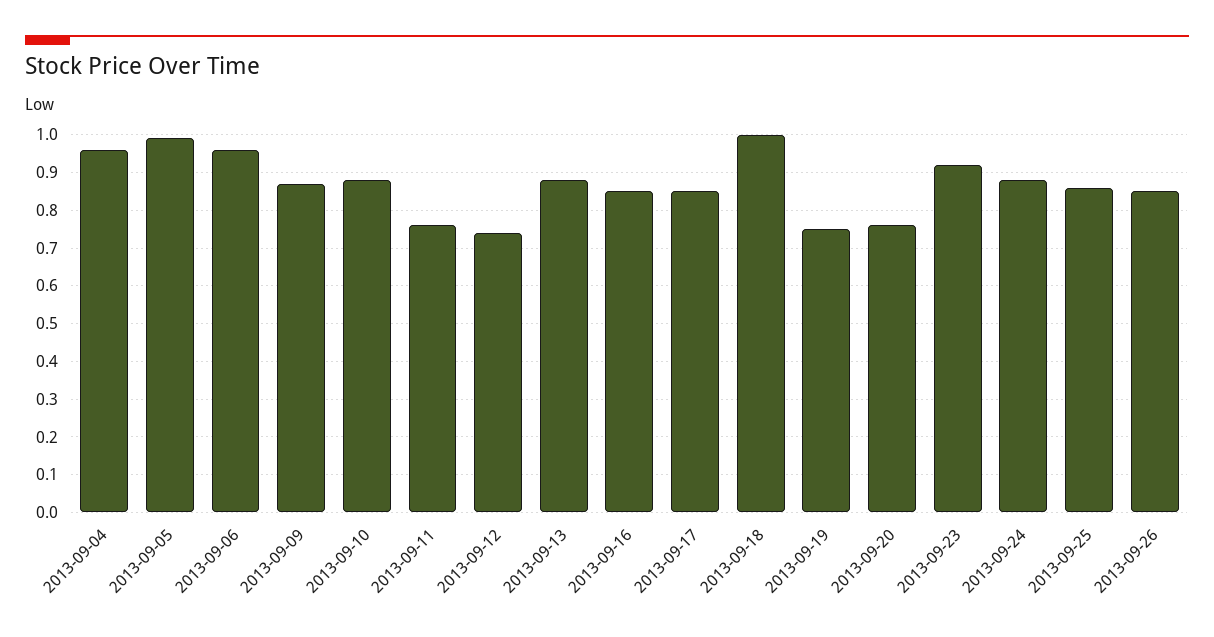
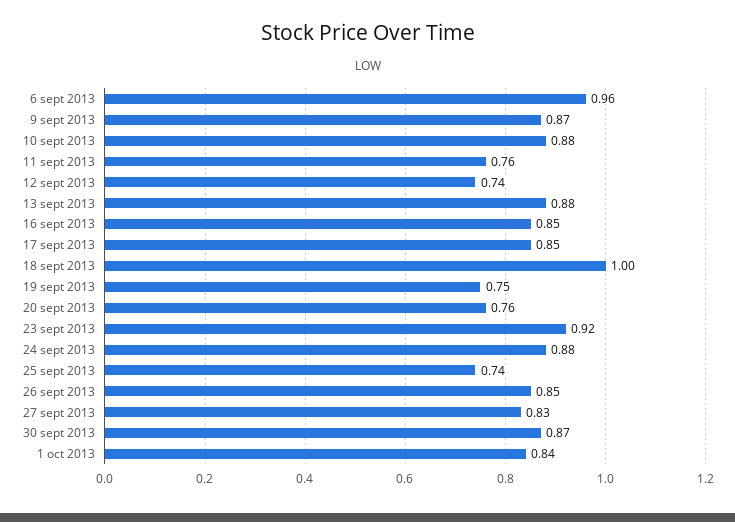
2013-09-04: 0.95 -> none
2013-09-05: 1 -> none
2013-09-25: 0.85 -> 0.74
27 sept 2013: none -> 0.83
30 sept 2013: none -> 0.87
1 oct 2013: none -> 0.84

